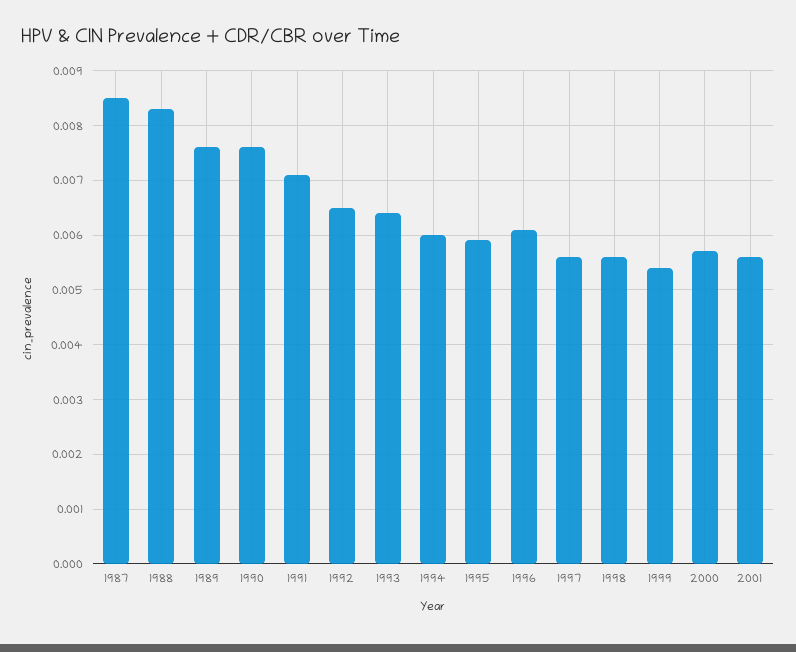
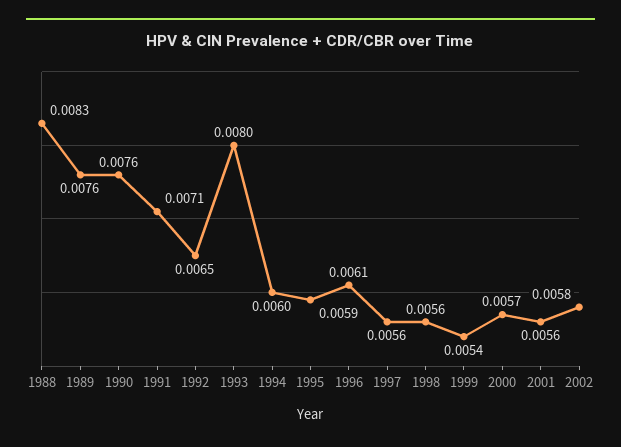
1987: 0.0085 -> none
1993: 0.0065 -> 0.008
2002: none -> 0.0058

